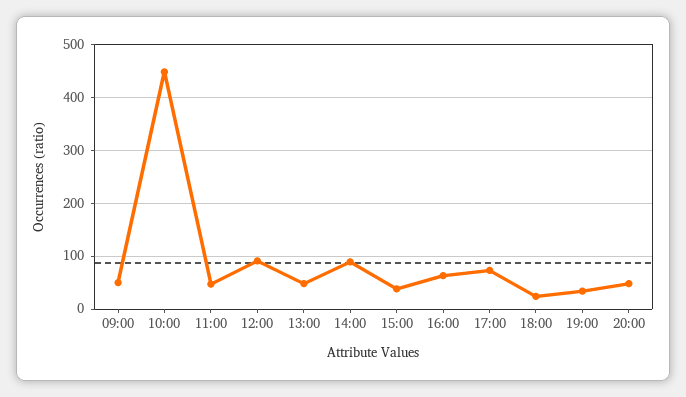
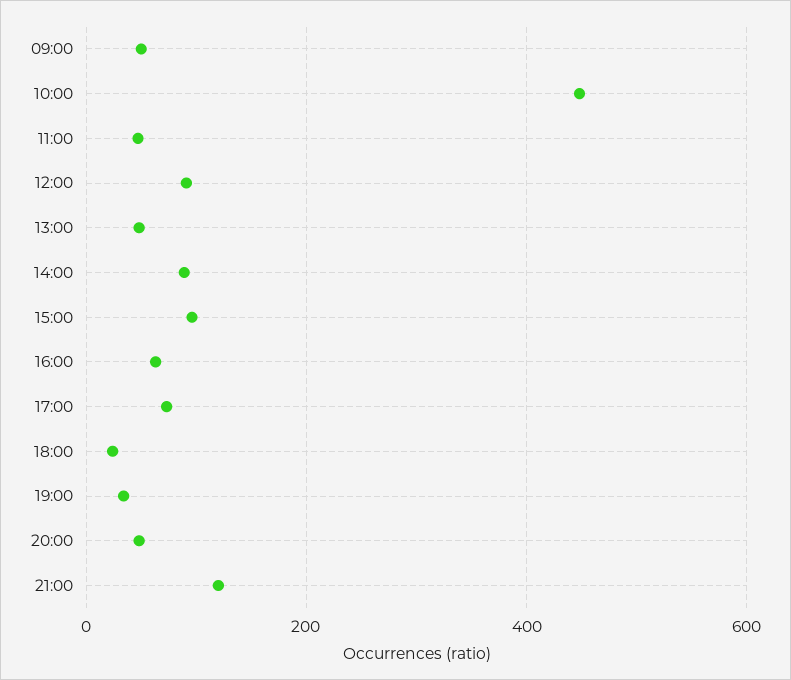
15:00: 40 -> 100
21:00: none -> 120

